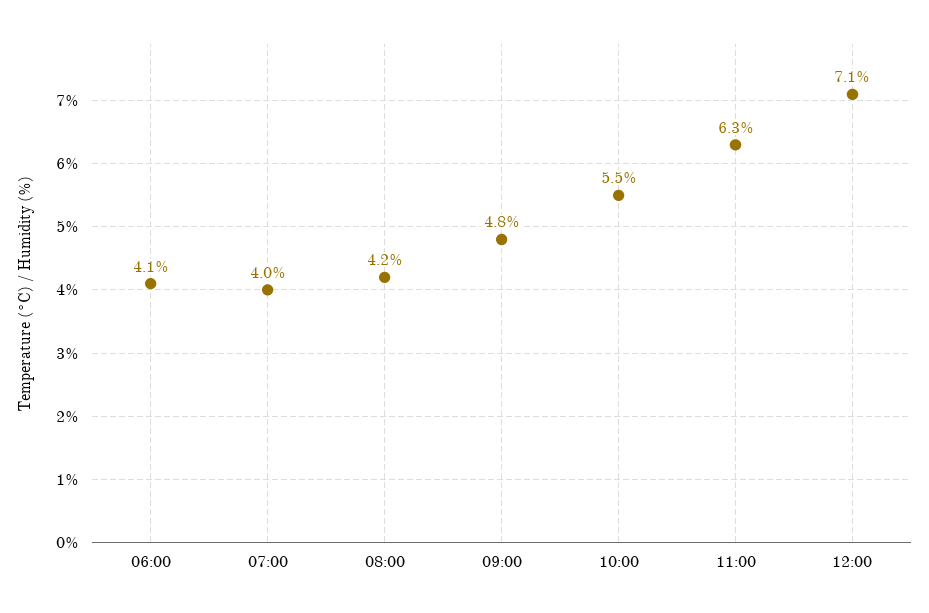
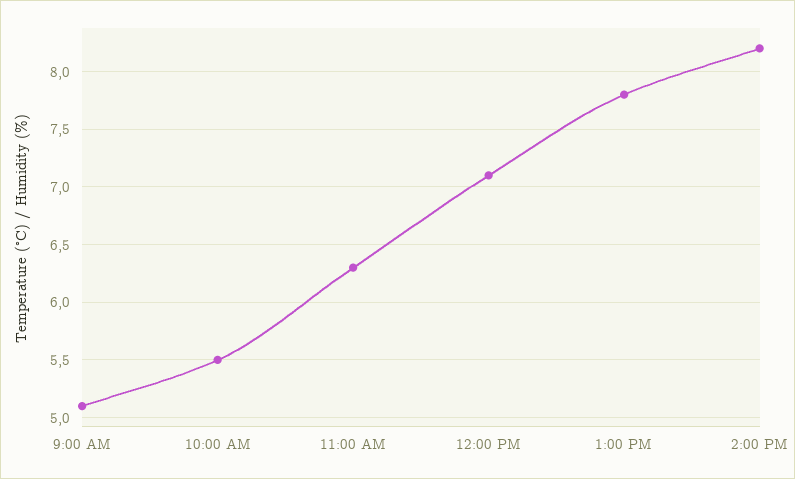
06:00: 4.1 -> none
07:00: 4 -> none
08:00: 4.2 -> none
09:00: 4.8 -> 5.1
1:00 PM: none -> 7.8
2:00 PM: none -> 8.2

